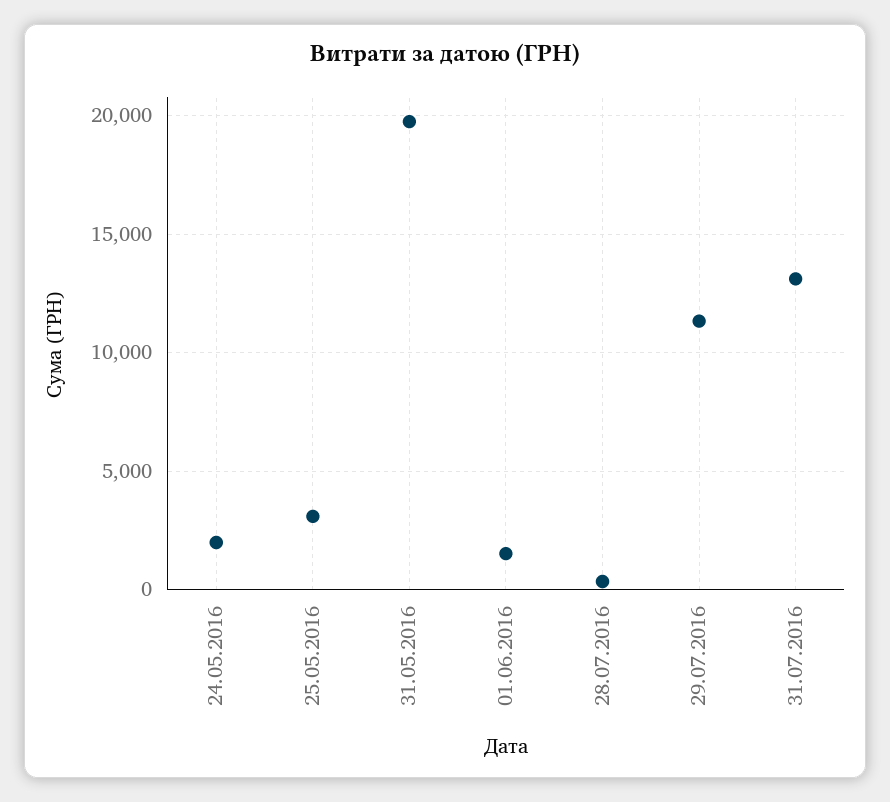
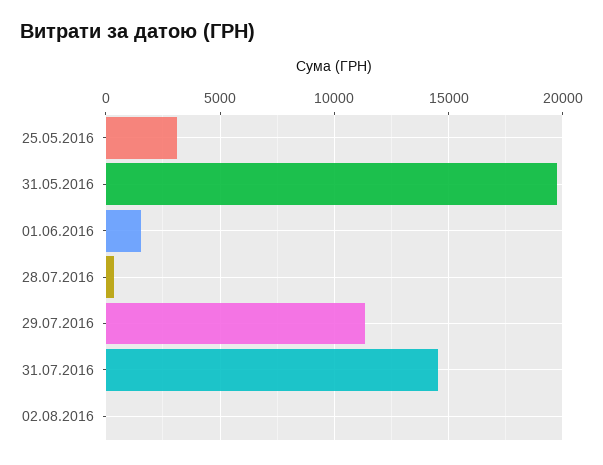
24.05.2016: 2000 -> none
31.07.2016: 13000 -> 14500
02.08.2016: none -> 0

